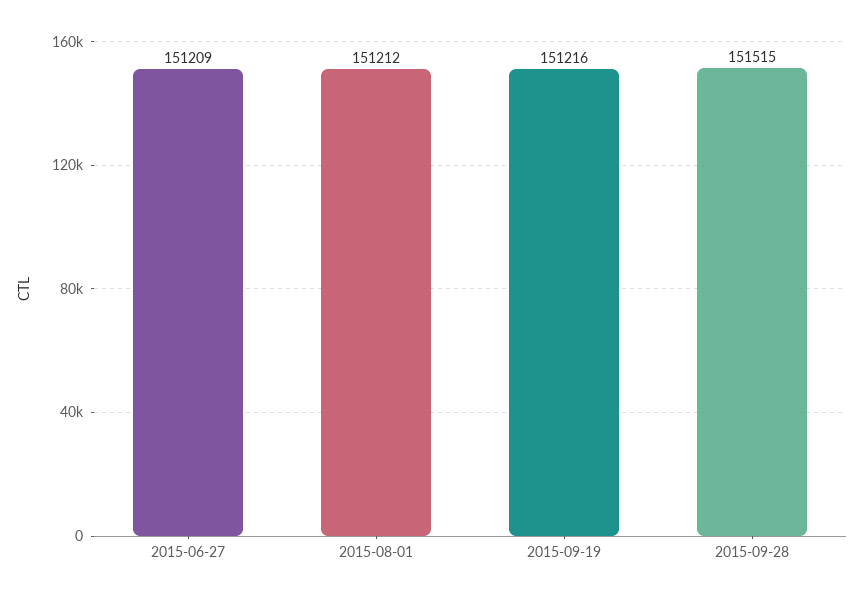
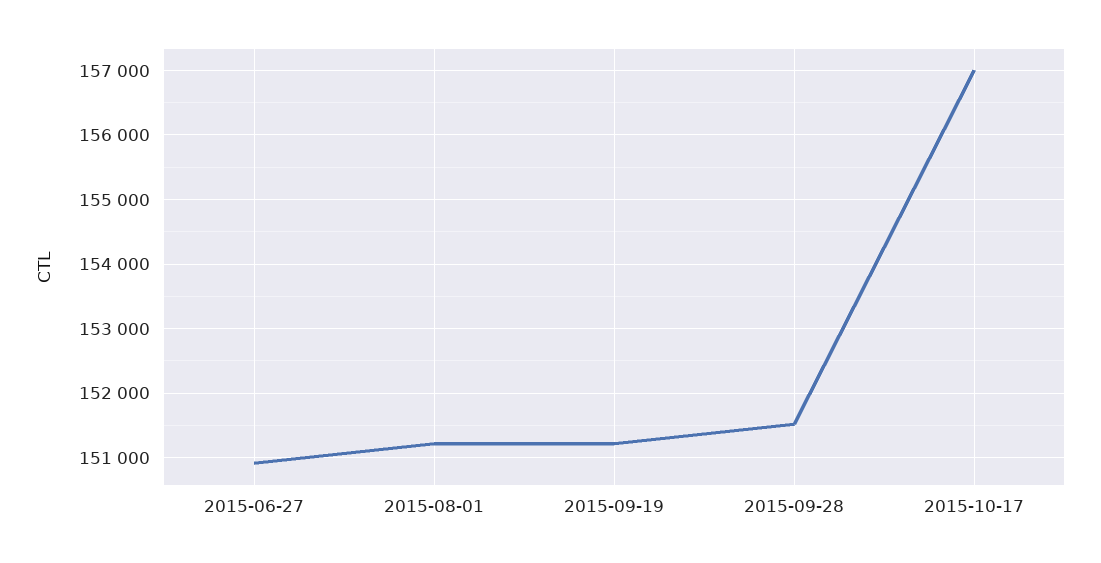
2015-06-27: 151209 -> 150900
2015-10-17: none -> 157000

